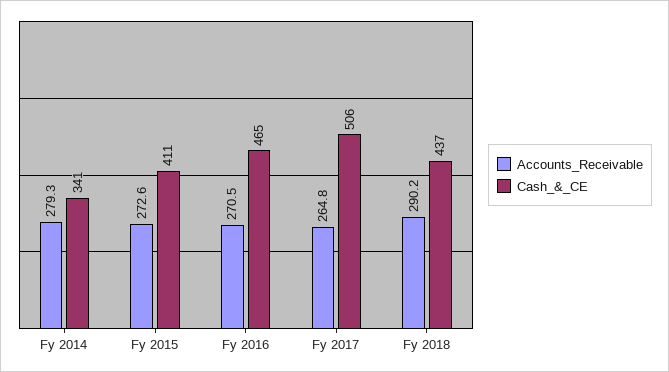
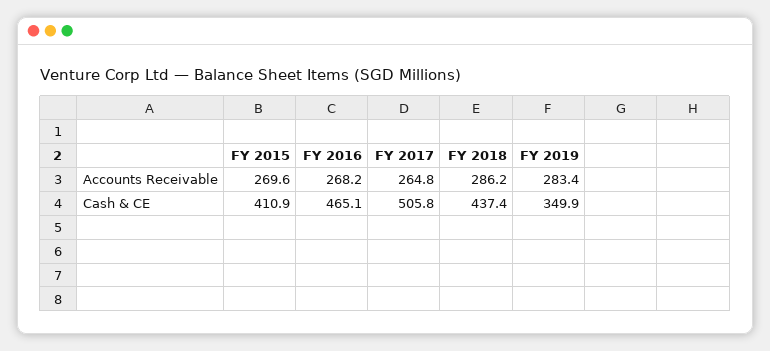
Accounts_Receivable, Fy 2014: 279.3 -> none
Cash_&_CE, Fy 2014: 341 -> none
Accounts_Receivable, Fy 2015: 272.6 -> 269.6
Accounts_Receivable, Fy 2016: 270.5 -> 268.2
Accounts_Receivable, Fy 2018: 290.2 -> 286.2
Accounts_Receivable, FY 2019: none -> 283.4
Cash_&_CE, FY 2019: none -> 349.9

